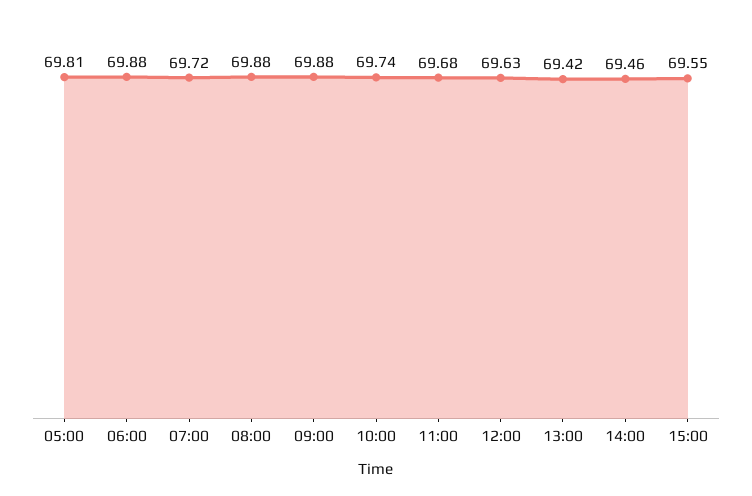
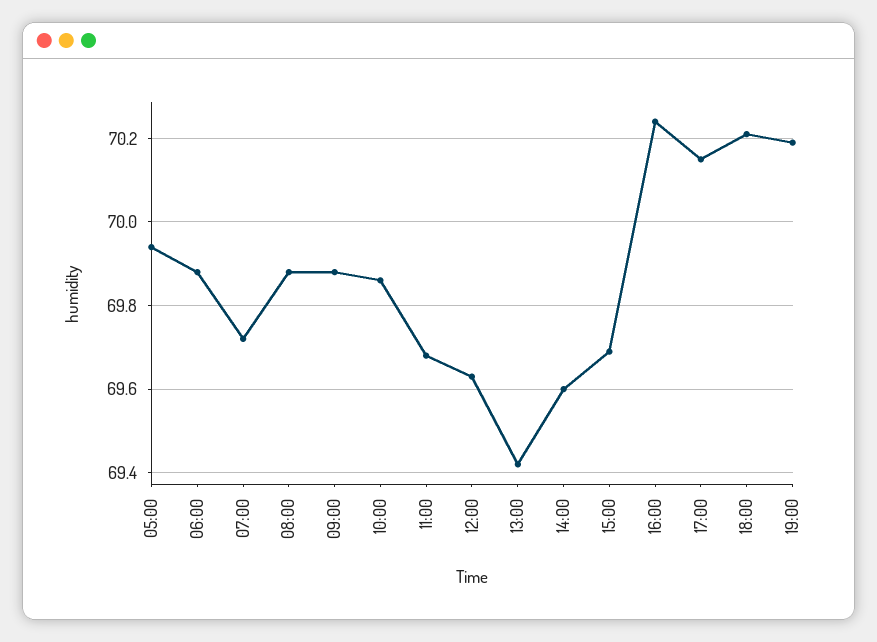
05:00: 69.81 -> 69.95
10:00: 69.74 -> 69.85
14:00: 69.46 -> 69.6
15:00: 69.55 -> 69.7
16:00: none -> 70.25
17:00: none -> 70.15
18:00: none -> 70.2
19:00: none -> 70.2

